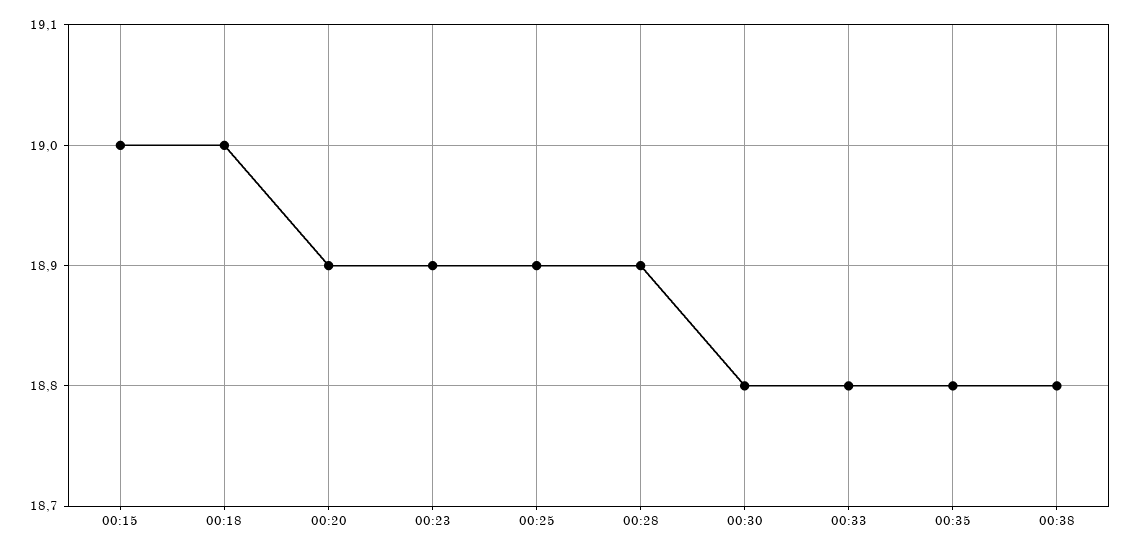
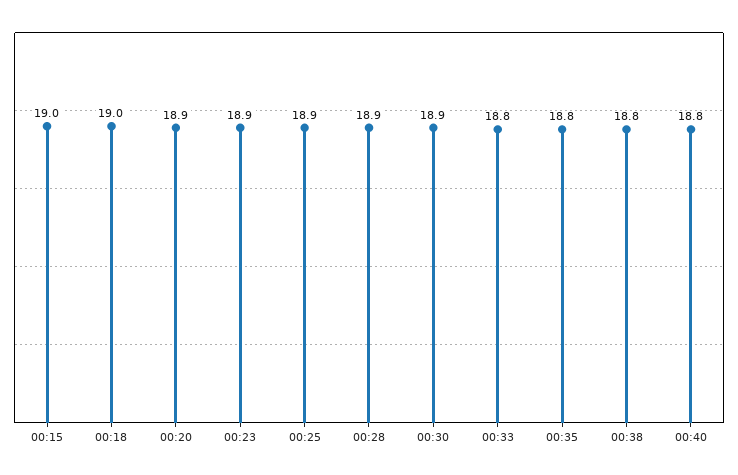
00:30: 18.8 -> 18.9
00:40: none -> 18.8

